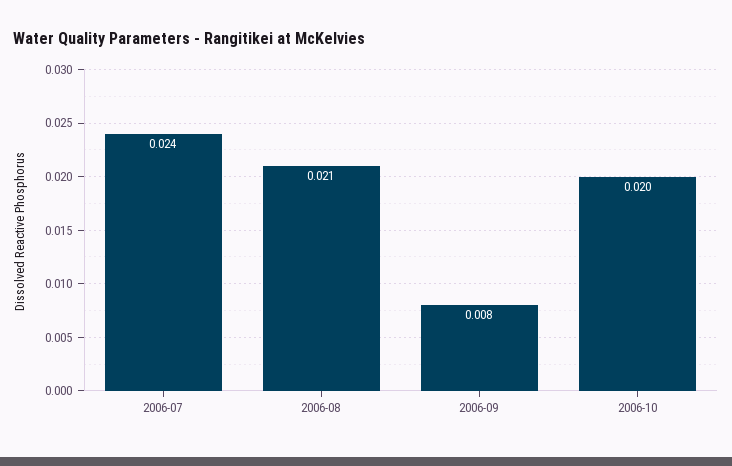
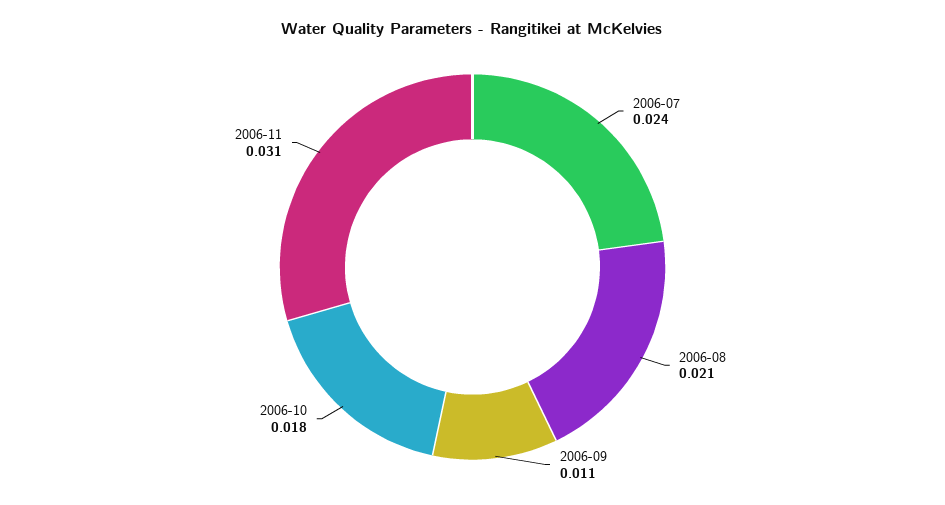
2006-09: 0.008 -> 0.011
2006-10: 0.02 -> 0.018
2006-11: none -> 0.031

